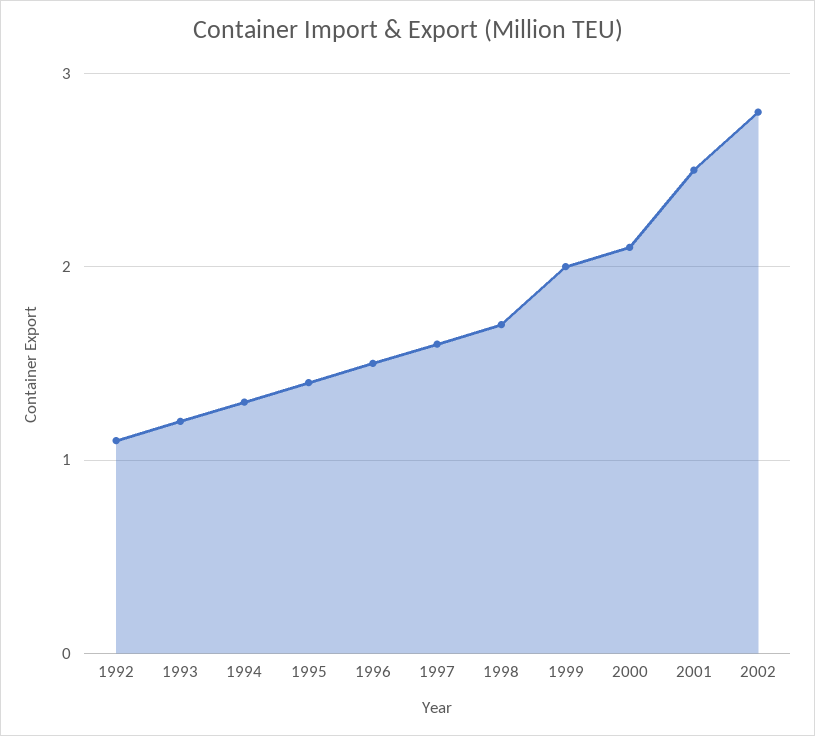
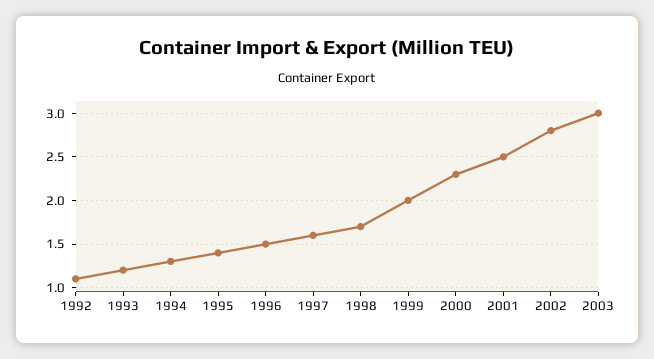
2000: 2.1 -> 2.3
2003: none -> 3

